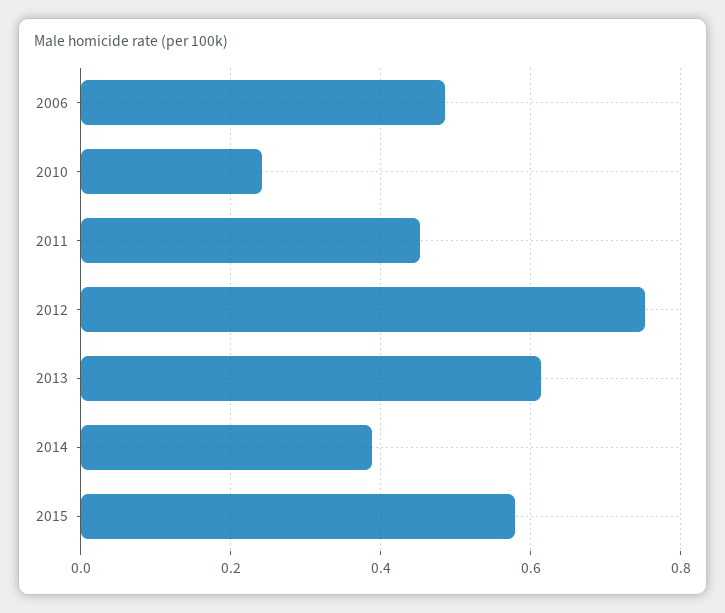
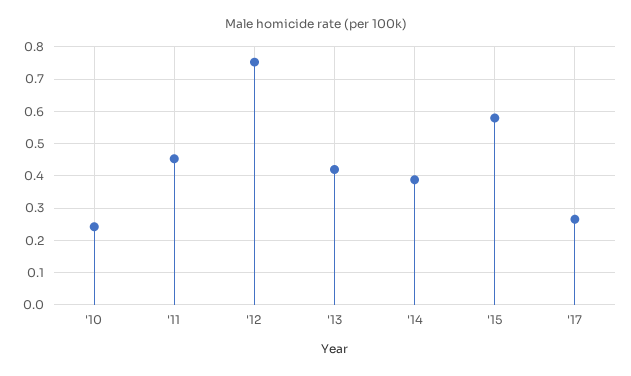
2006: 0.48 -> none
2013: 0.62 -> 0.42
'17: none -> 0.26

